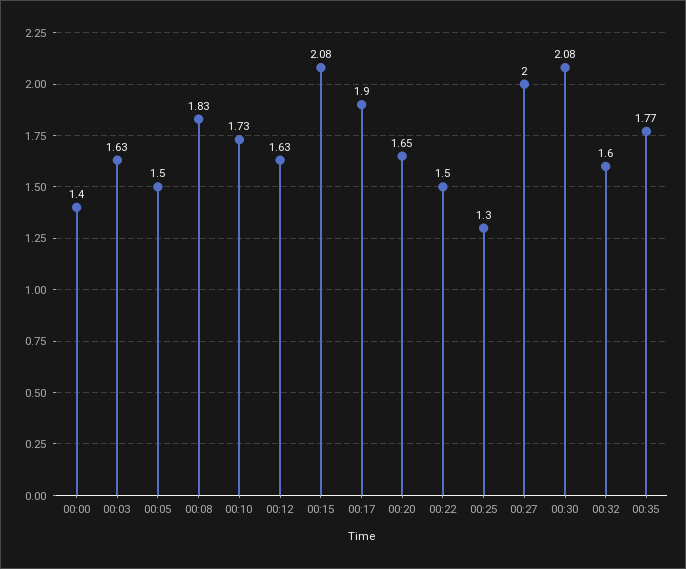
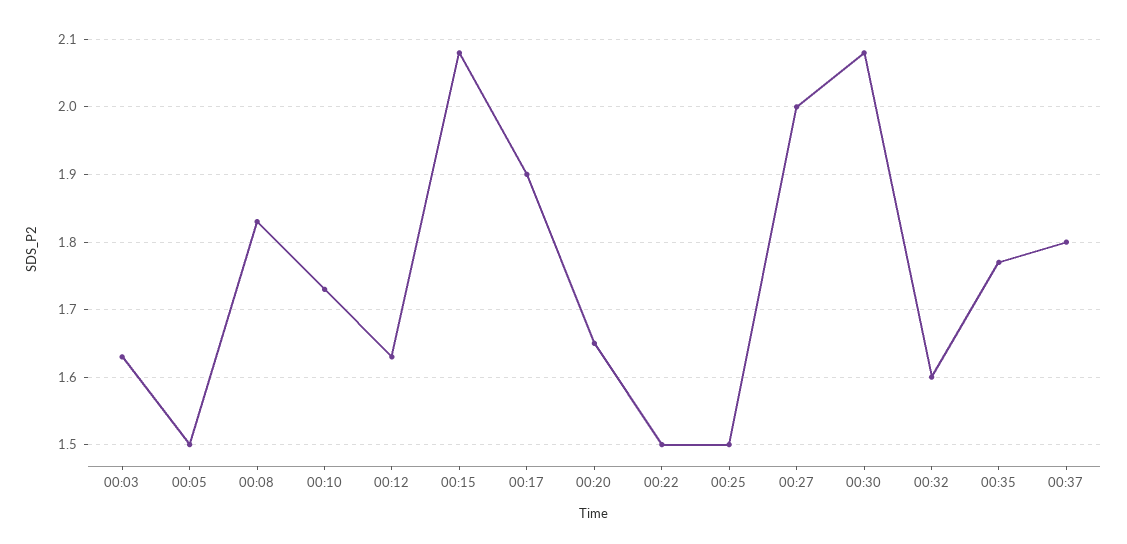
00:00: 1.4 -> none
00:25: 1.3 -> 1.5
00:37: none -> 1.8

